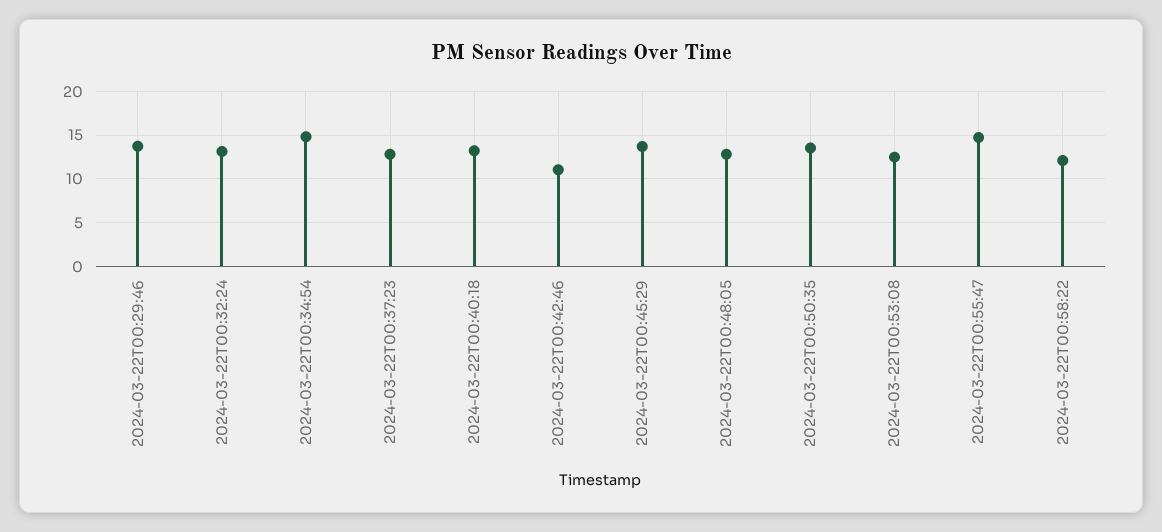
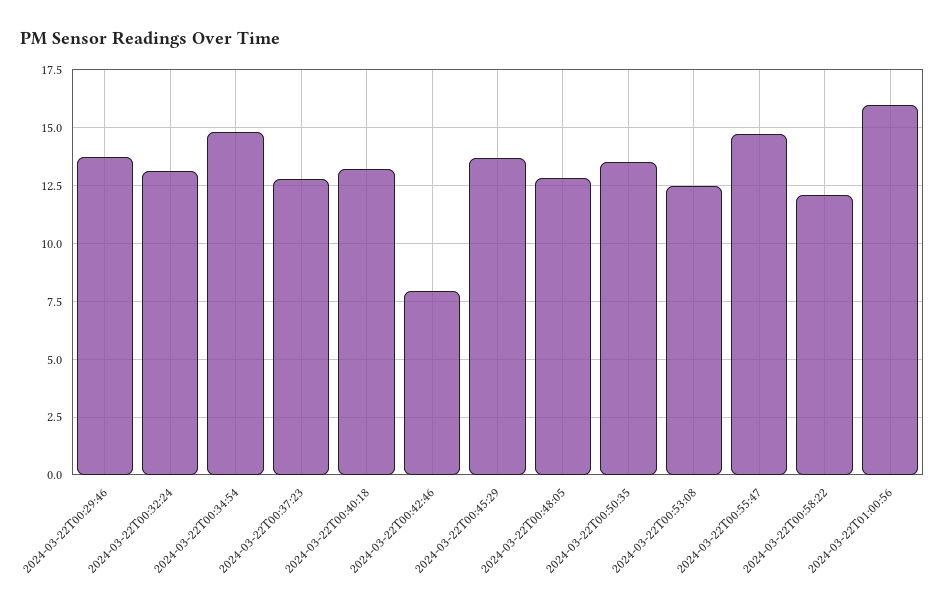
2024-03-22T00:42:46: 11 -> 8
2024-03-22T01:00:56: none -> 16

